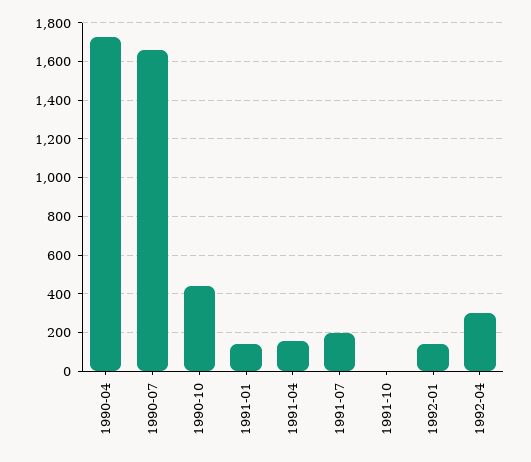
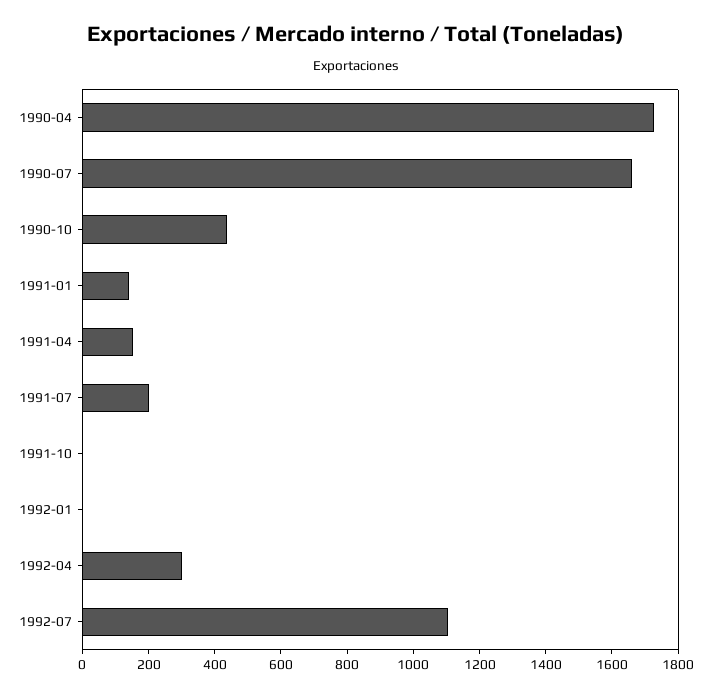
1992-01: 150 -> 0
1992-07: none -> 1100

